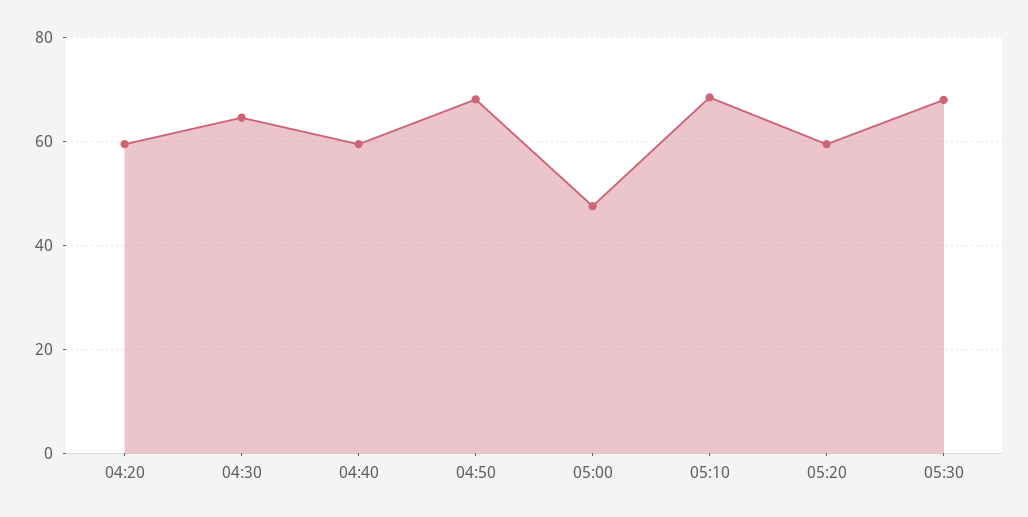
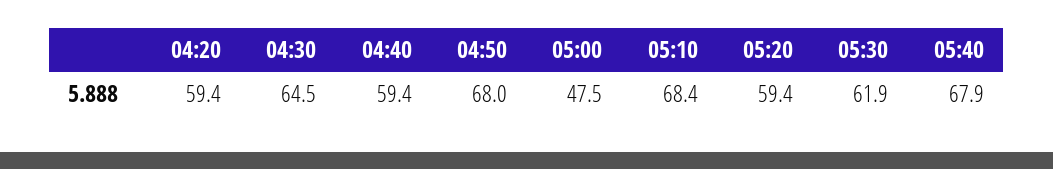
05:30: 68 -> 61.9
05:40: none -> 67.9

